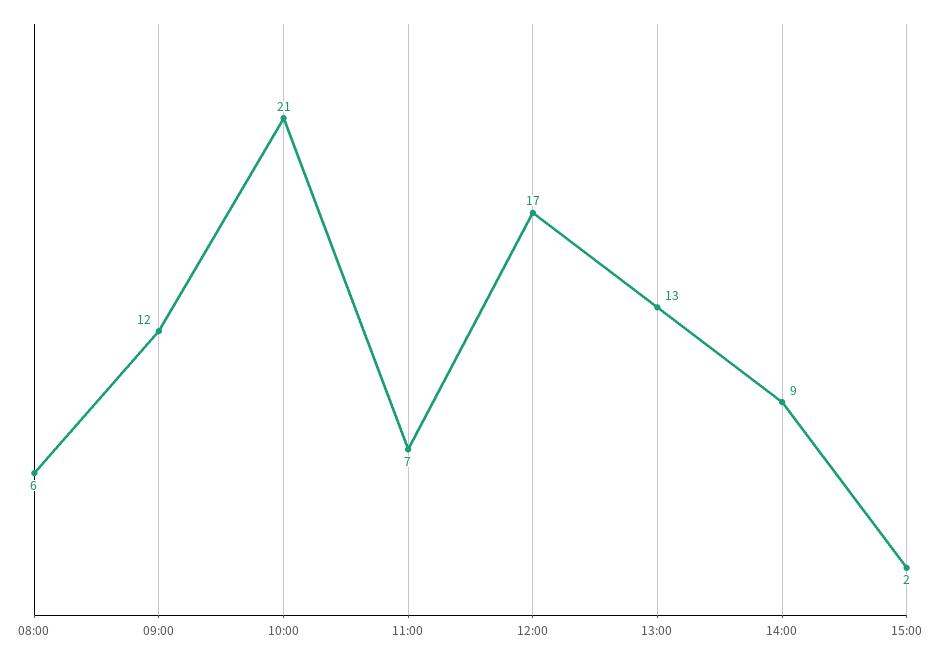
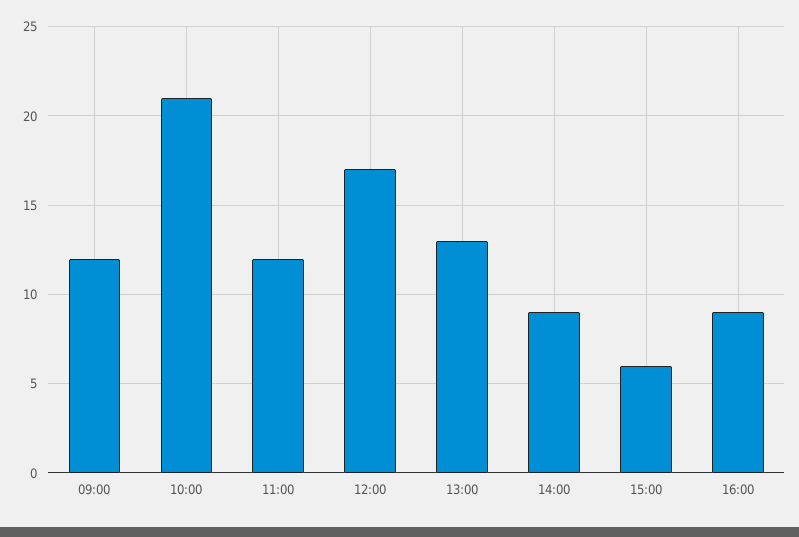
08:00: 6 -> none
11:00: 7 -> 12
15:00: 2 -> 6
16:00: none -> 9

